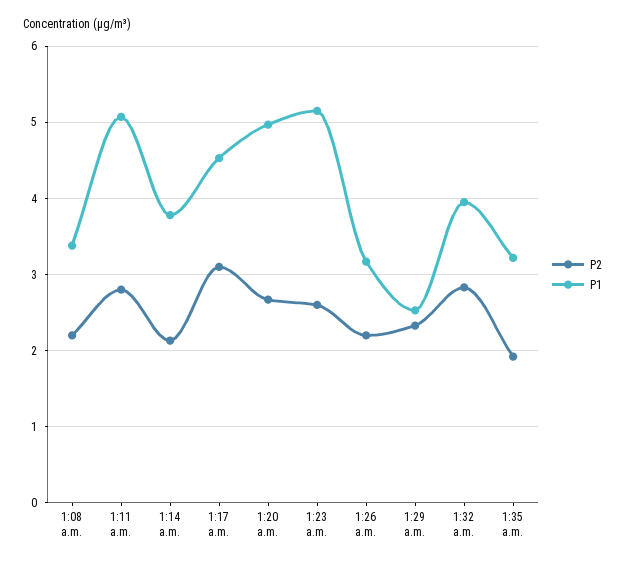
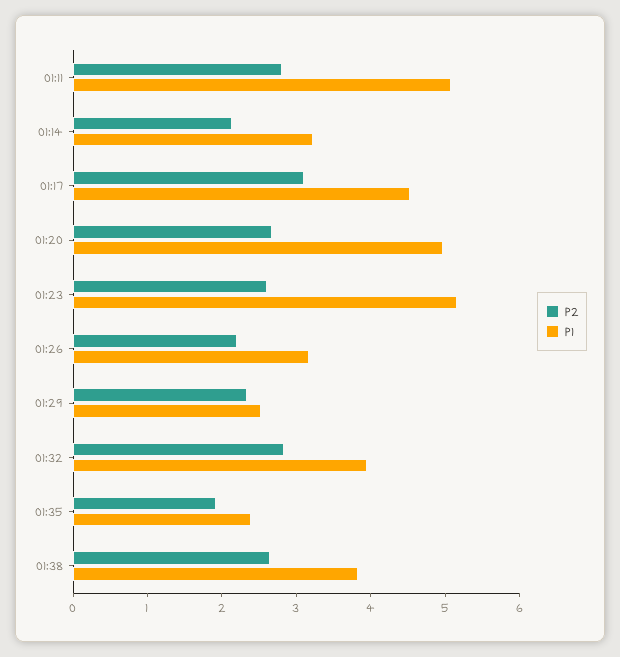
P2, 1:08 a.m.: 2.2 -> none
P1, 1:08 a.m.: 3.4 -> none
P1, 1:14 a.m.: 3.8 -> 3.2
P1, 1:35 a.m.: 3.2 -> 2.4
P2, 01:38: none -> 2.6
P1, 01:38: none -> 3.8

